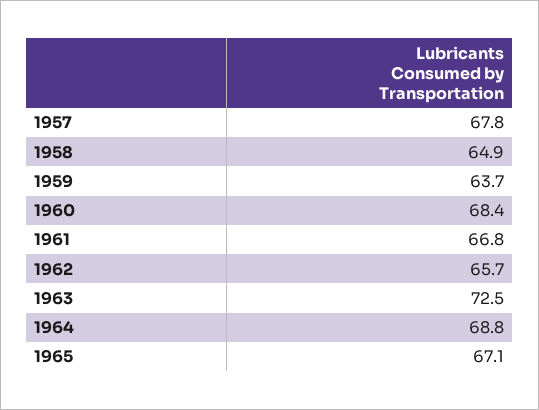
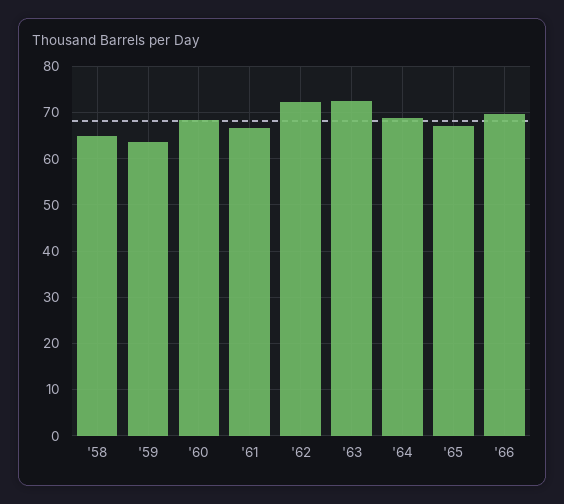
1957: 67.8 -> none
1962: 65.7 -> 72
'66: none -> 70

